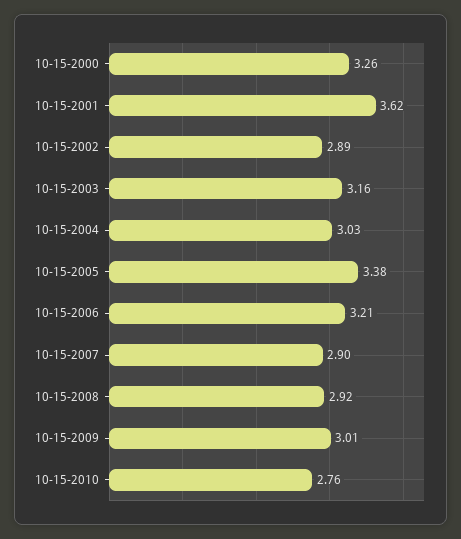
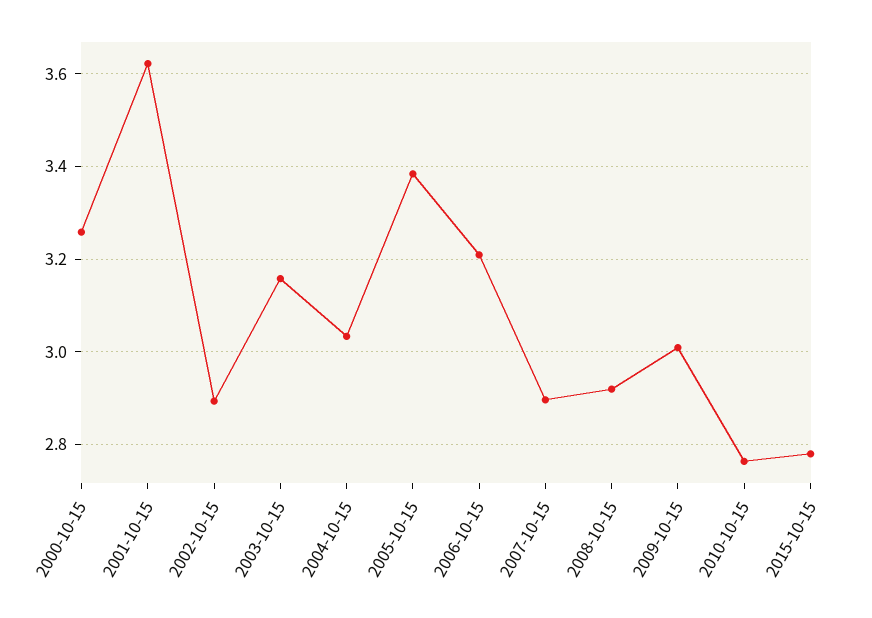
2015-10-15: none -> 2.78

